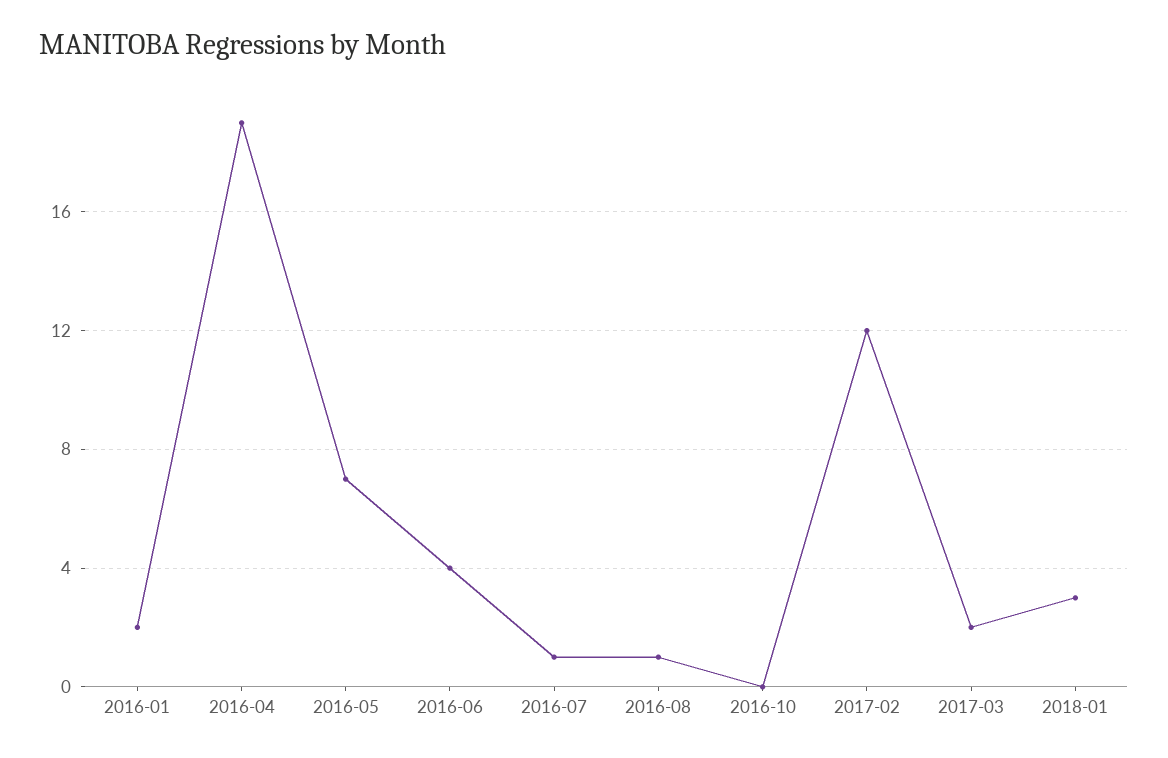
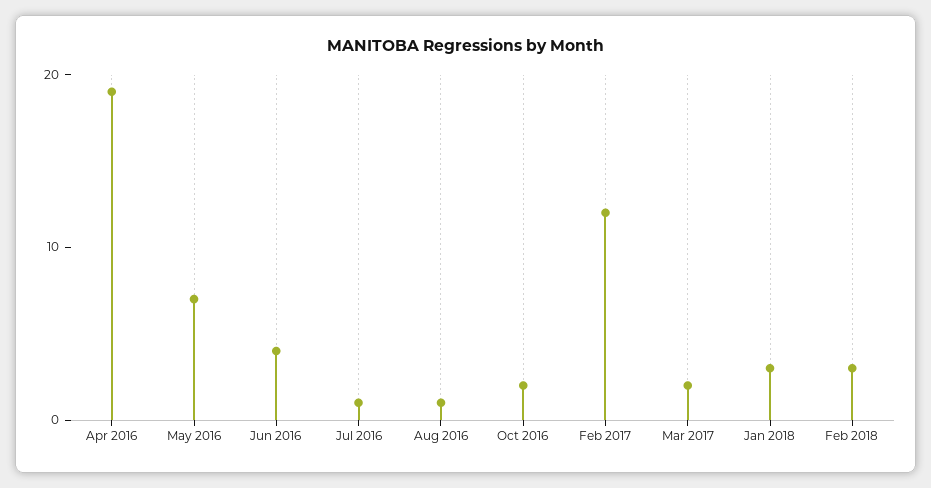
2016-01: 2 -> none
2016-10: 0 -> 2
Feb 2018: none -> 3

